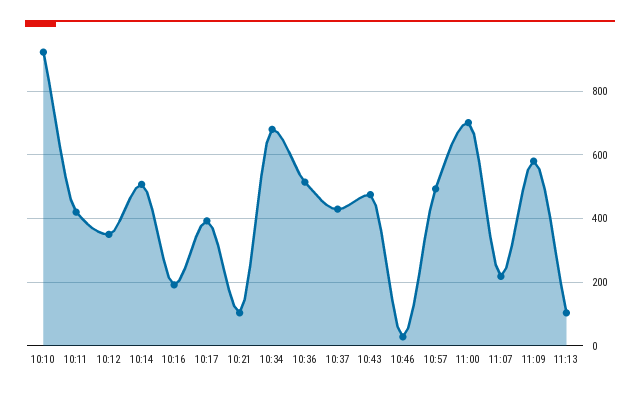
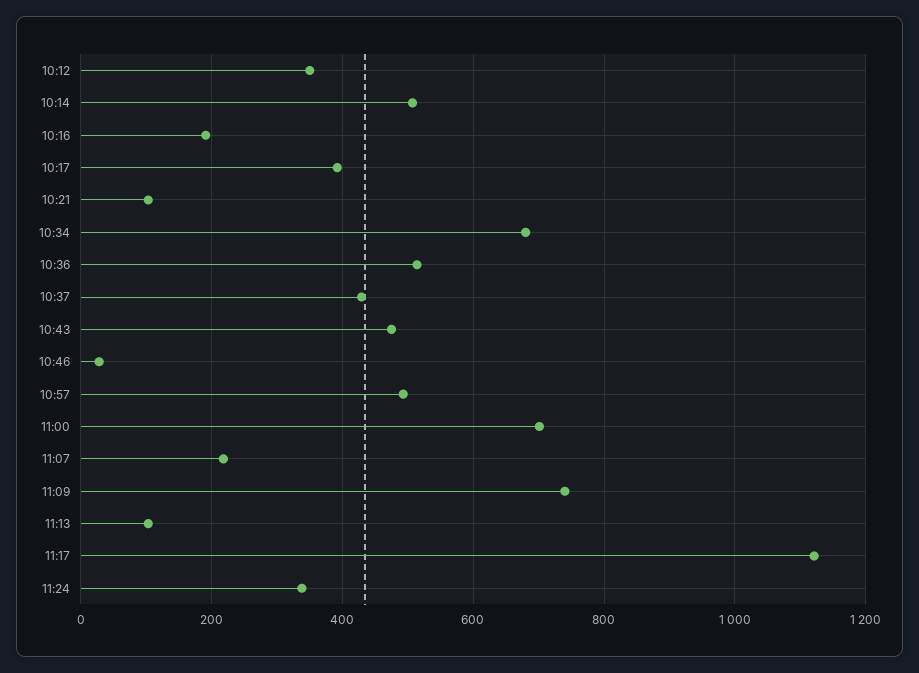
10:10: 920 -> none
10:11: 420 -> none
11:09: 580 -> 740
11:17: none -> 1120
11:24: none -> 340

